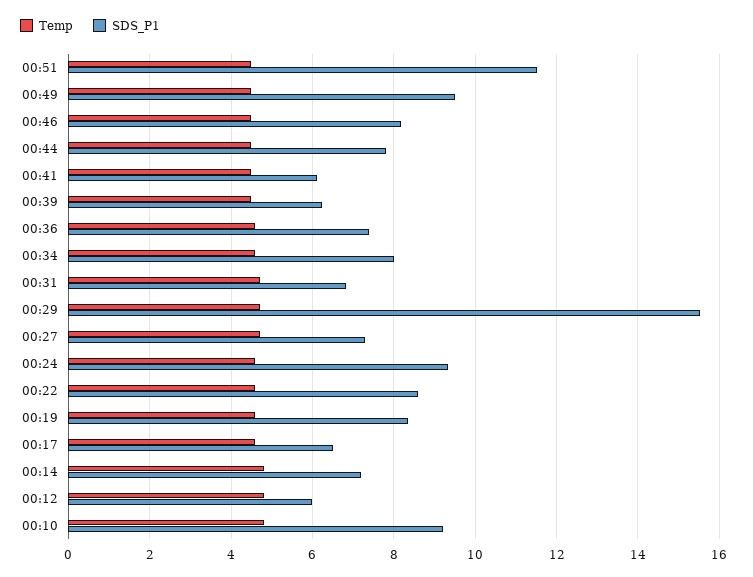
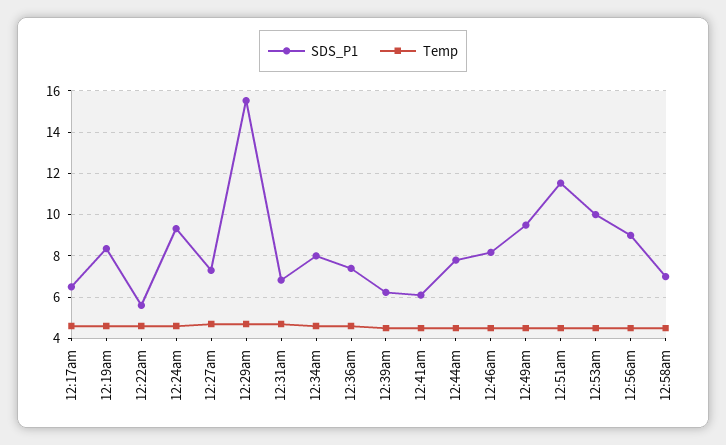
SDS_P1, 00:22: 8.6 -> 5.5
Temp, 00:14: 4.8 -> none
SDS_P1, 00:14: 7.2 -> none
Temp, 00:12: 4.8 -> none
SDS_P1, 00:12: 6 -> none
Temp, 00:10: 4.8 -> none
SDS_P1, 00:10: 9.2 -> none
SDS_P1, 12:53am: none -> 10
Temp, 12:53am: none -> 4.5
SDS_P1, 12:56am: none -> 9
Temp, 12:56am: none -> 4.5
SDS_P1, 12:58am: none -> 7
Temp, 12:58am: none -> 4.5

